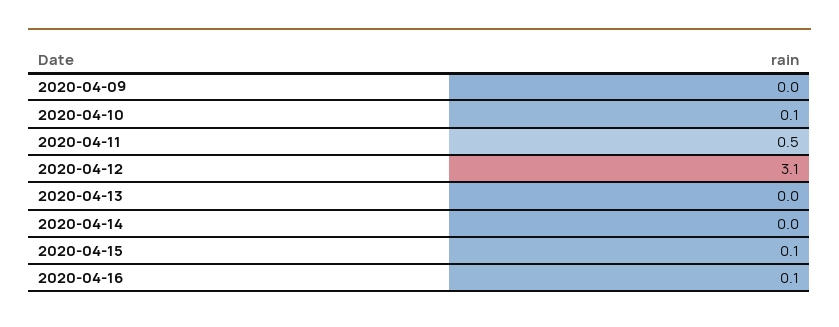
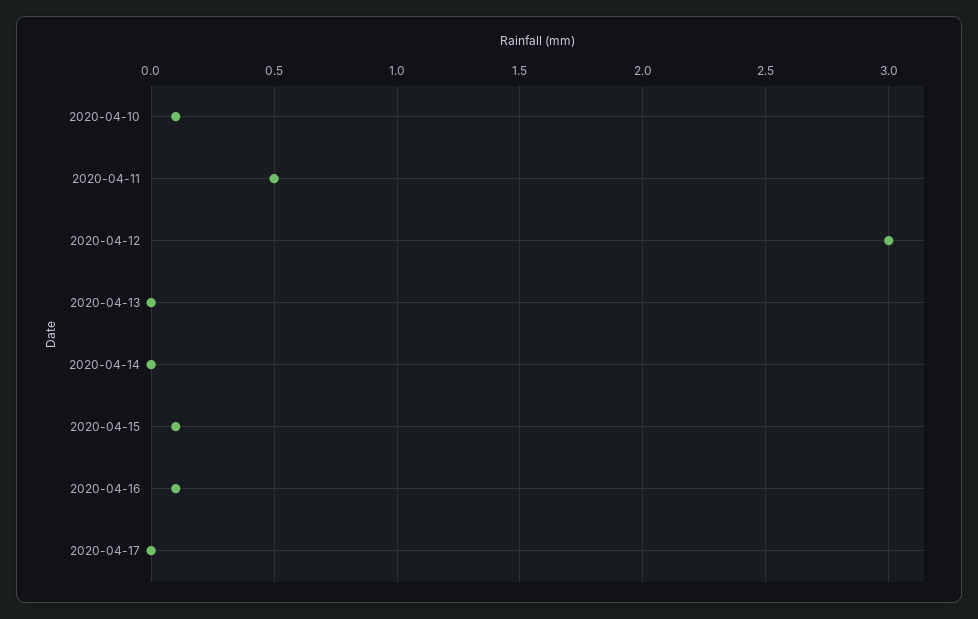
2020-04-09: 0 -> none
2020-04-12: 3.1 -> 3
2020-04-17: none -> 0

